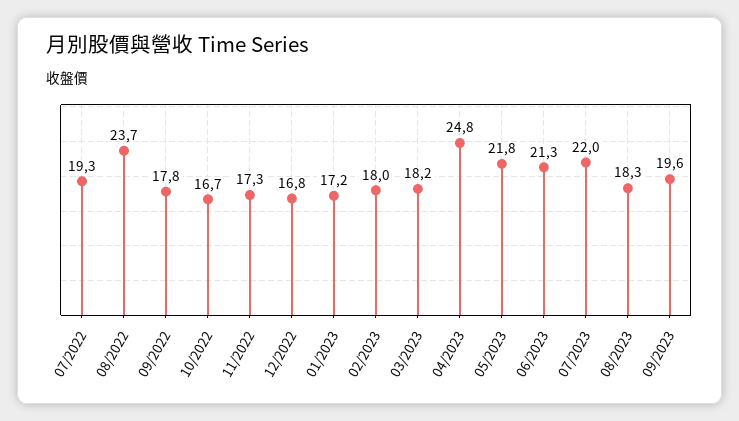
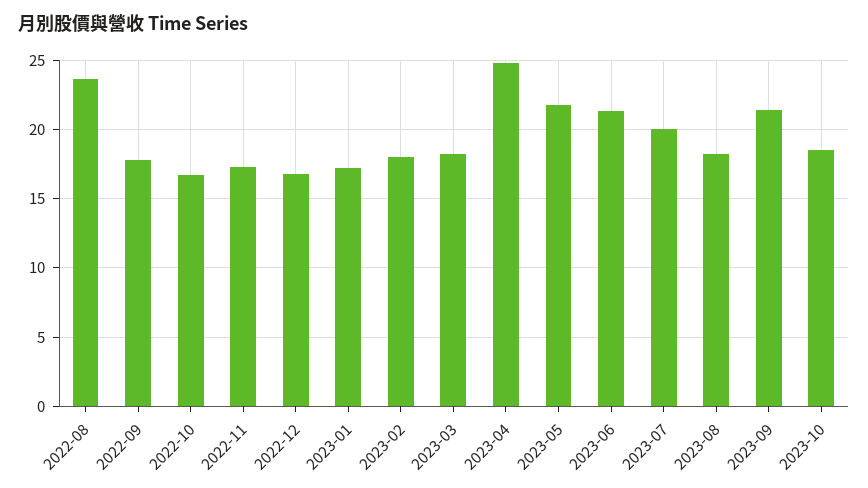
07/2022: 19.3 -> none
07/2023: 22 -> 20
09/2023: 19.6 -> 21.5
2023-10: none -> 18.5

